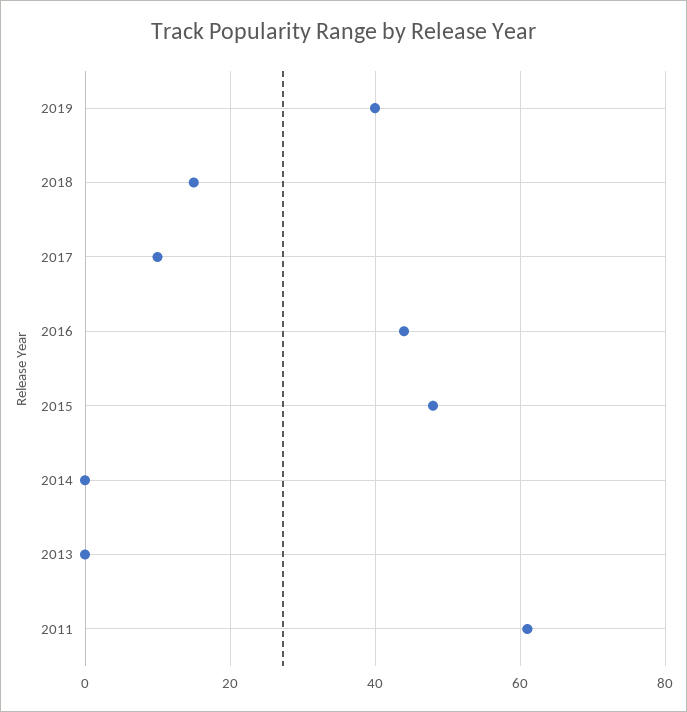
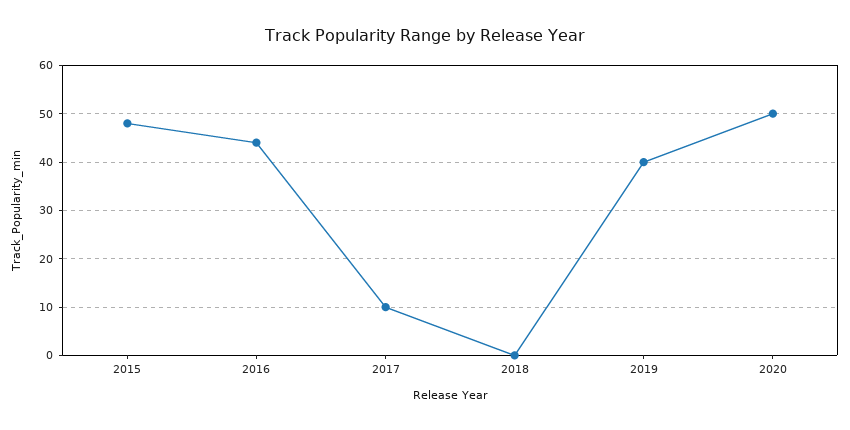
2018: 15 -> 0
2014: 0 -> none
2013: 0 -> none
2011: 60 -> none
2020: none -> 50

